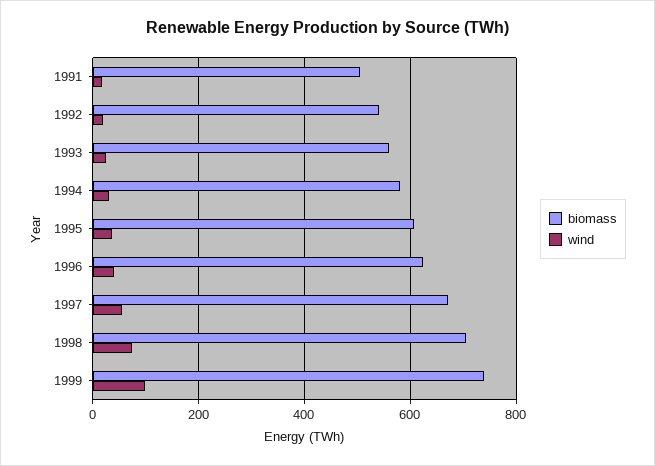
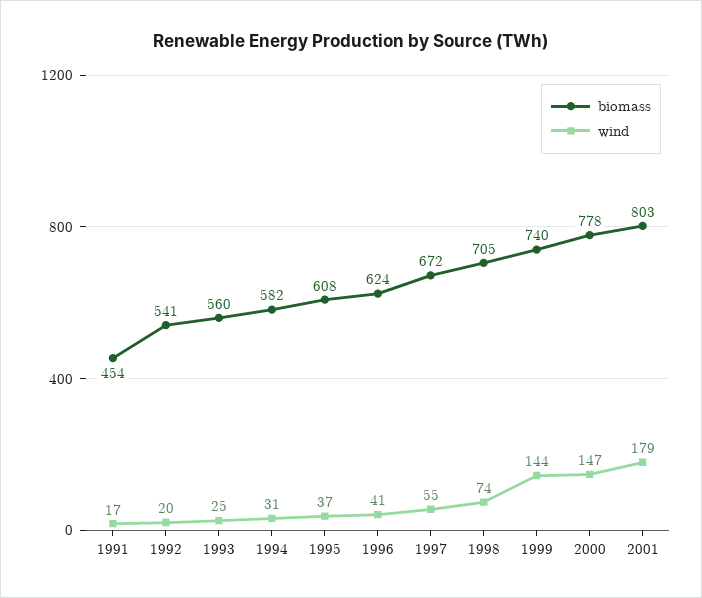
biomass, 1991: 500 -> 454
wind, 1999: 100 -> 144
biomass, 2000: none -> 778
wind, 2000: none -> 147
biomass, 2001: none -> 803
wind, 2001: none -> 179

